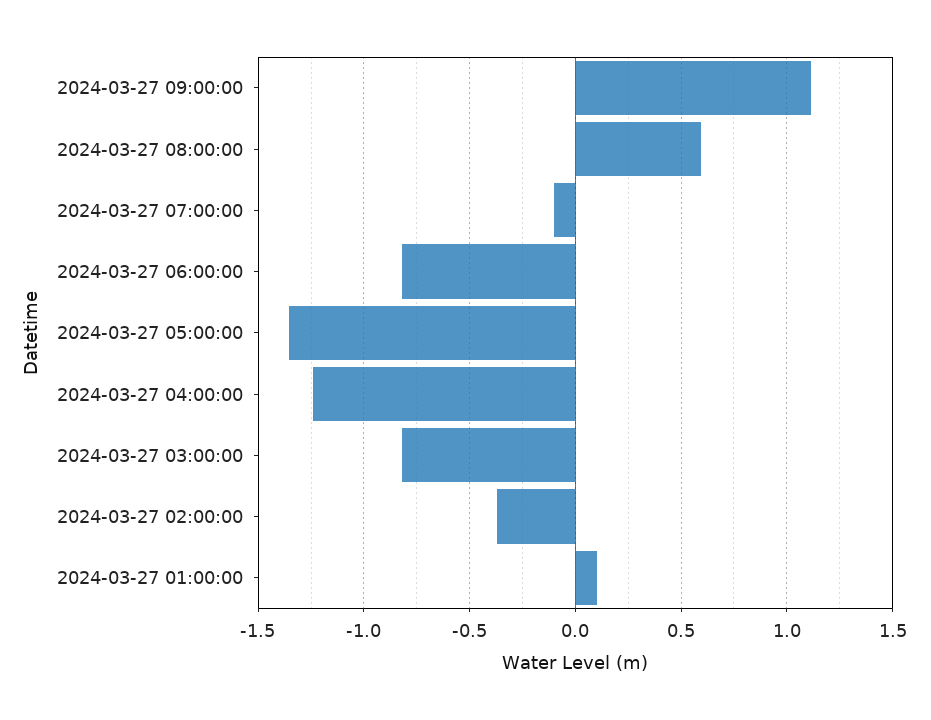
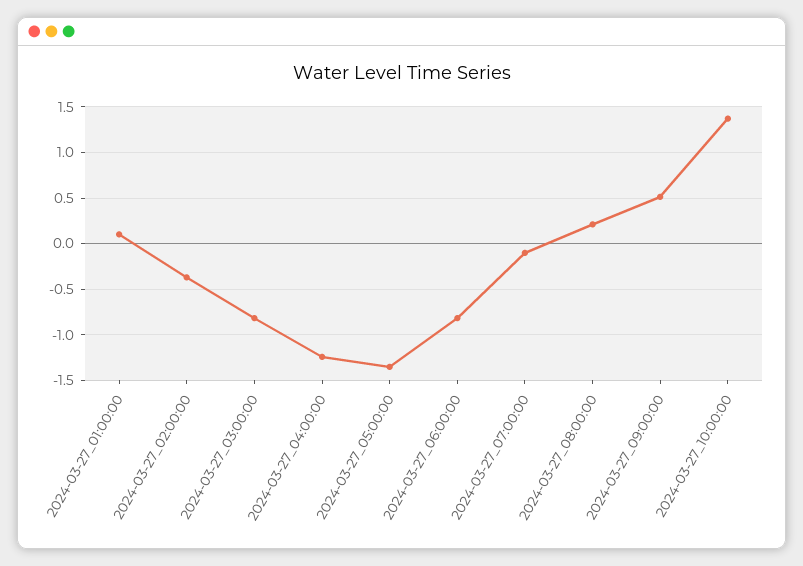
2024-03-27 09:00:00: 1.1 -> 0.5
2024-03-27 08:00:00: 0.6 -> 0.2
2024-03-27_10:00:00: none -> 1.4

